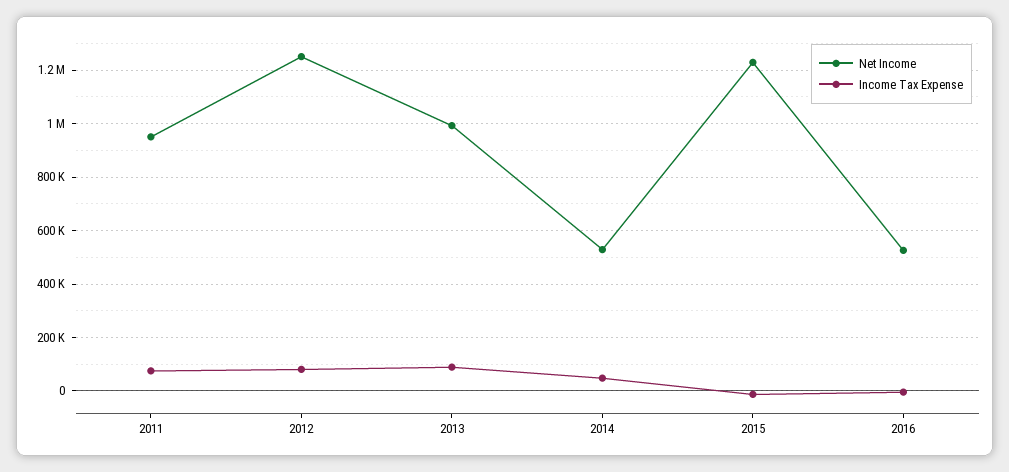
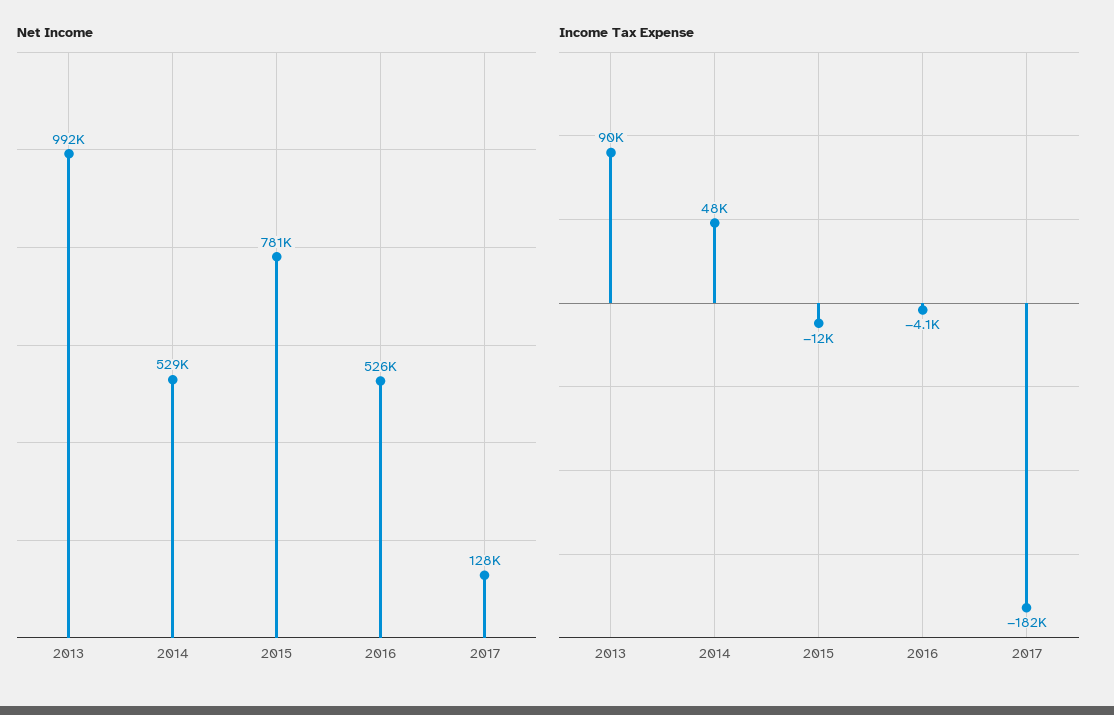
Net Income, 2011: 950000 -> none
Income Tax Expense, 2011: 75000 -> none
Net Income, 2012: 1250000 -> none
Income Tax Expense, 2012: 75000 -> none
Net Income, 2015: 1225000 -> 781000
Net Income, 2017: none -> 128000
Income Tax Expense, 2017: none -> -182000

